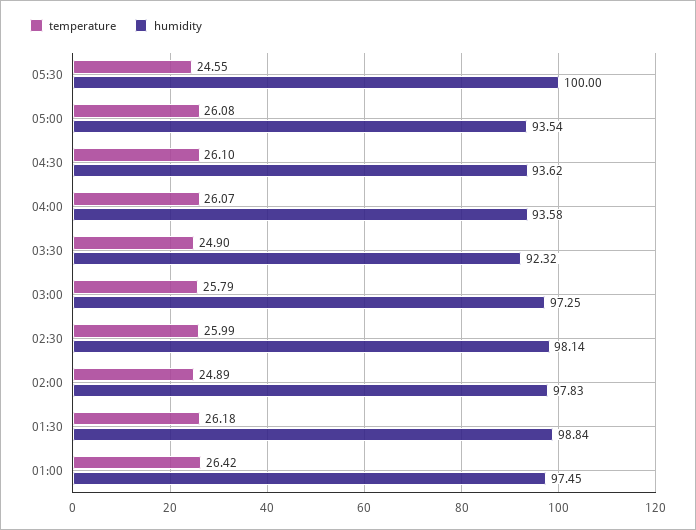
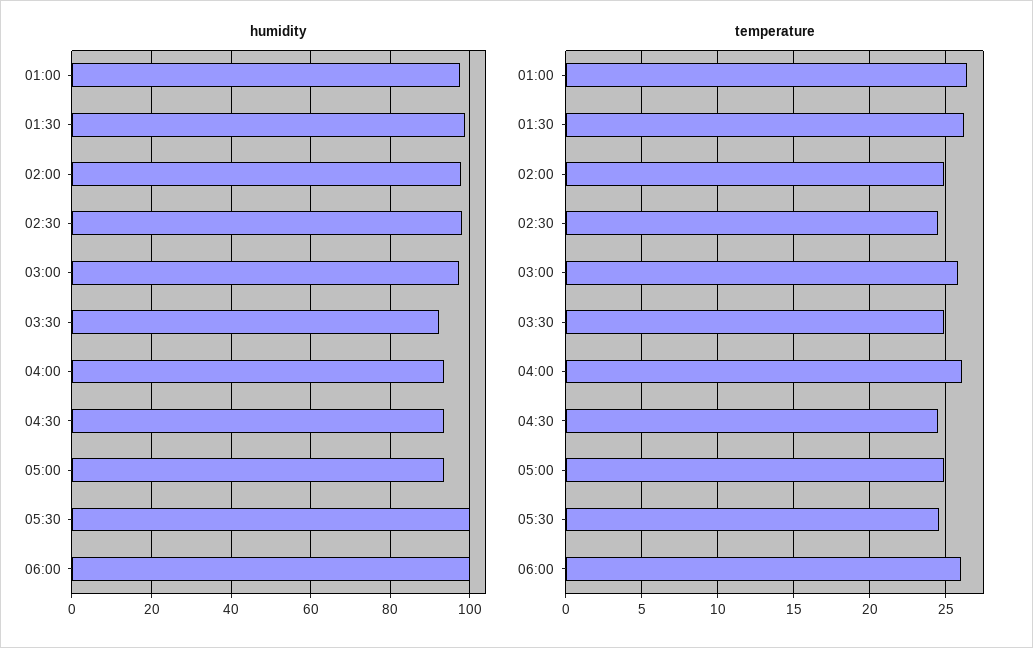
temperature, 05:00: 26.08 -> 25
temperature, 04:30: 26.1 -> 24.5
temperature, 02:30: 25.99 -> 24.5
humidity, 06:00: none -> 100
temperature, 06:00: none -> 26

